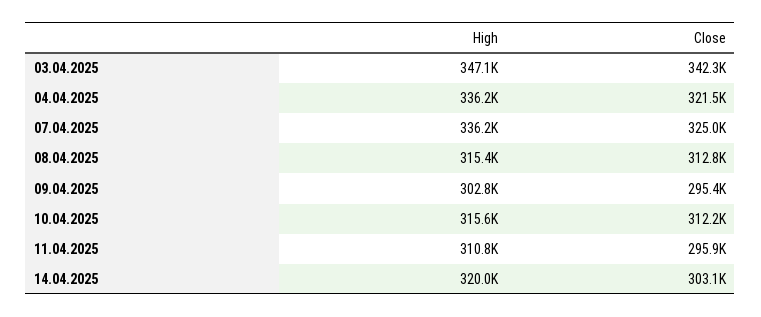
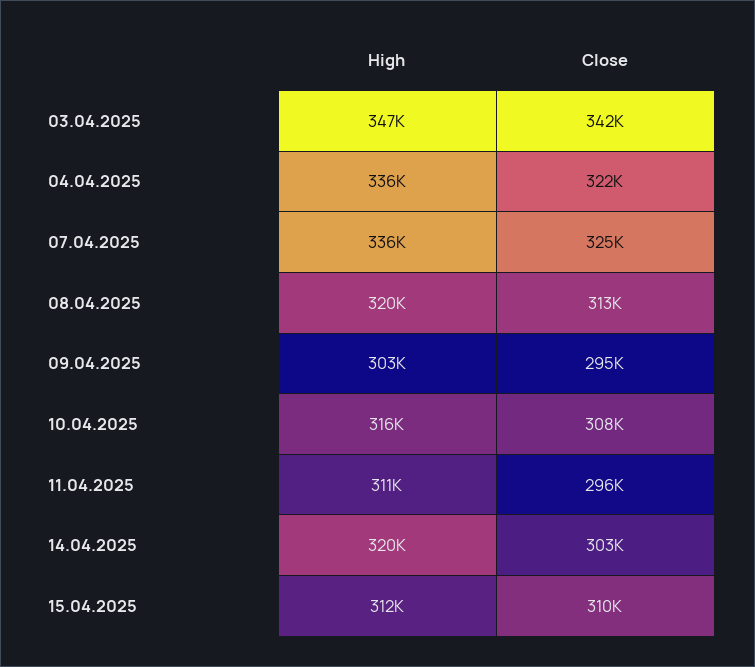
High, 08.04.2025: 315400 -> 320000
Close, 10.04.2025: 312200 -> 308000
High, 15.04.2025: none -> 312000
Close, 15.04.2025: none -> 310000

